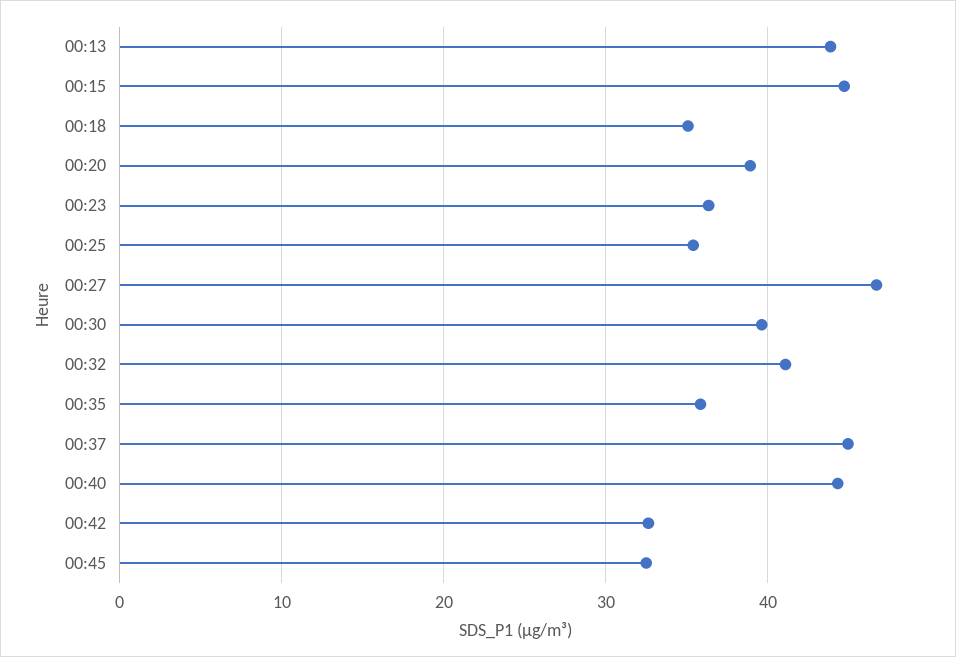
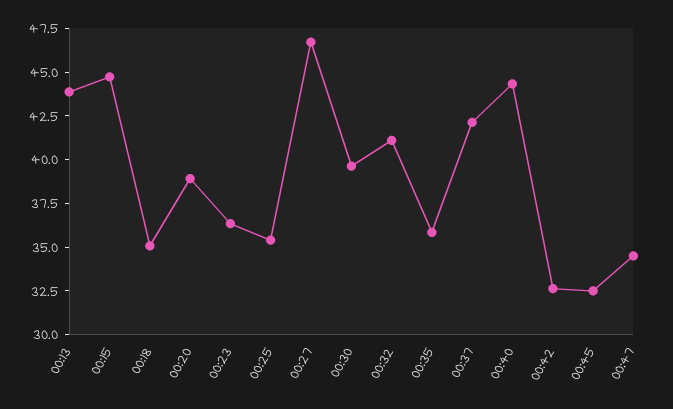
00:37: 45 -> 42
00:47: none -> 34.5

